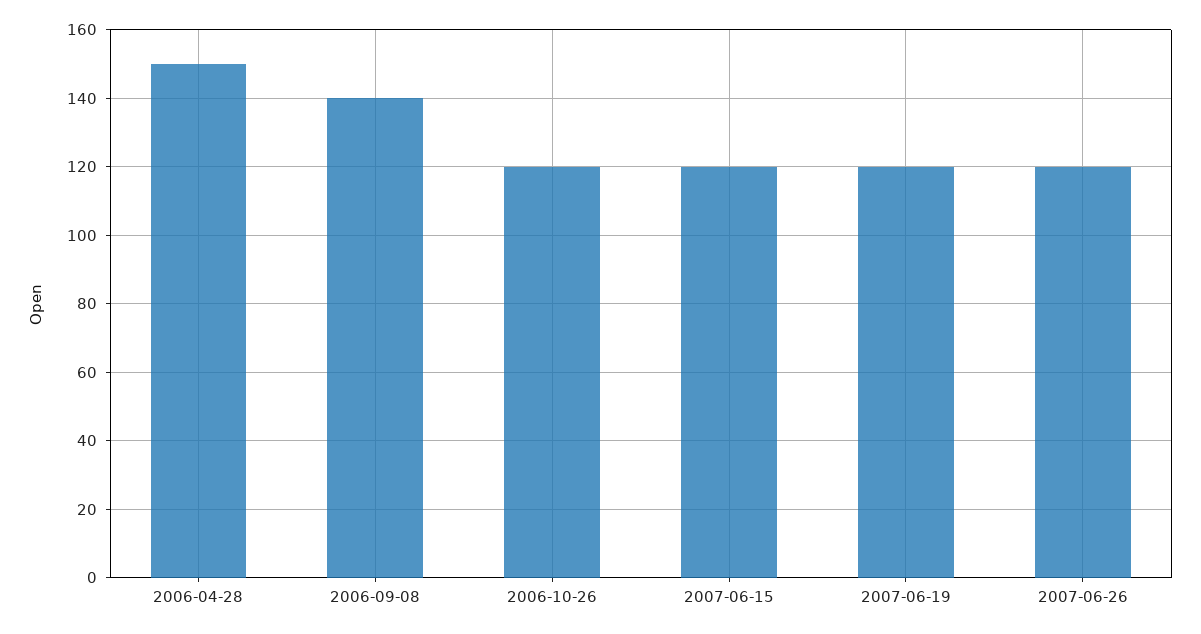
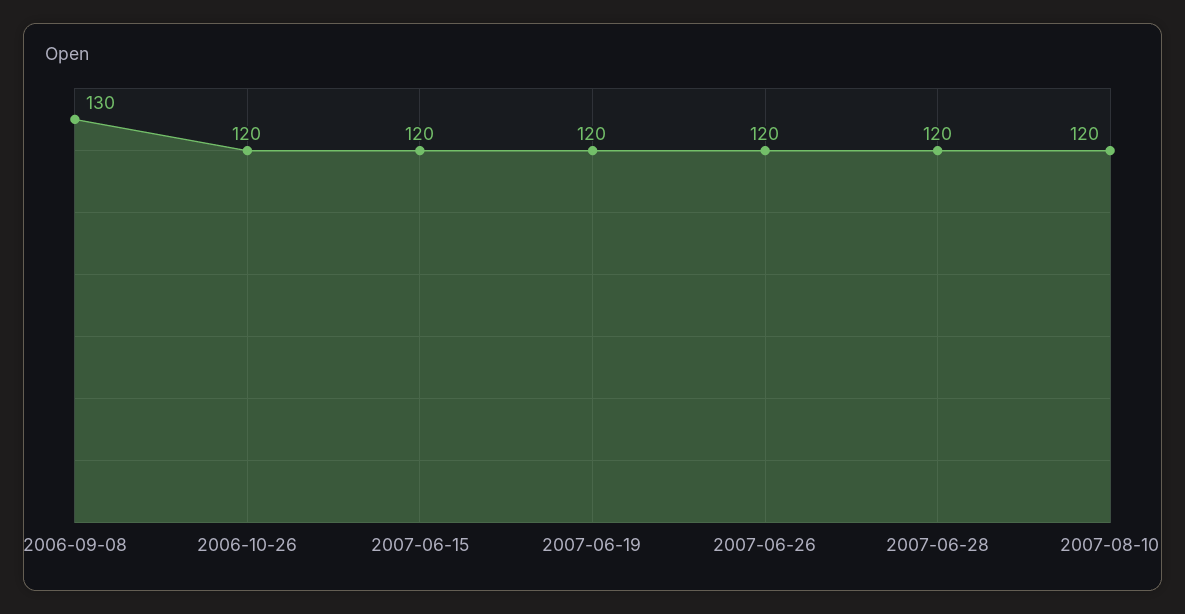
2006-04-28: 150 -> none
2006-09-08: 140 -> 130
2007-06-28: none -> 120
2007-08-10: none -> 120

